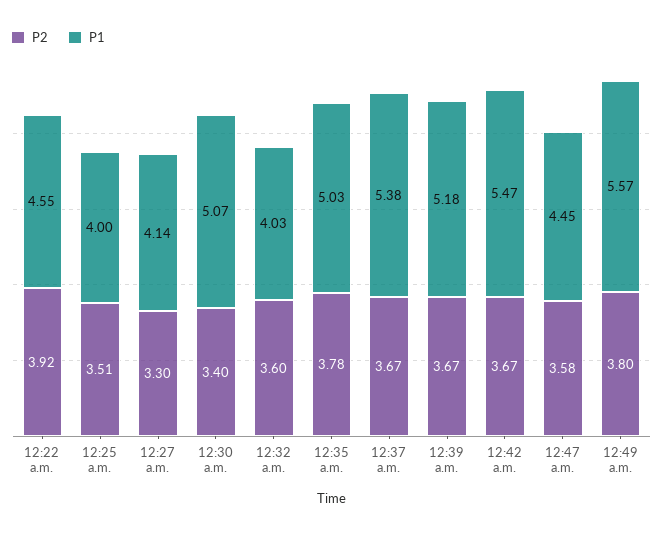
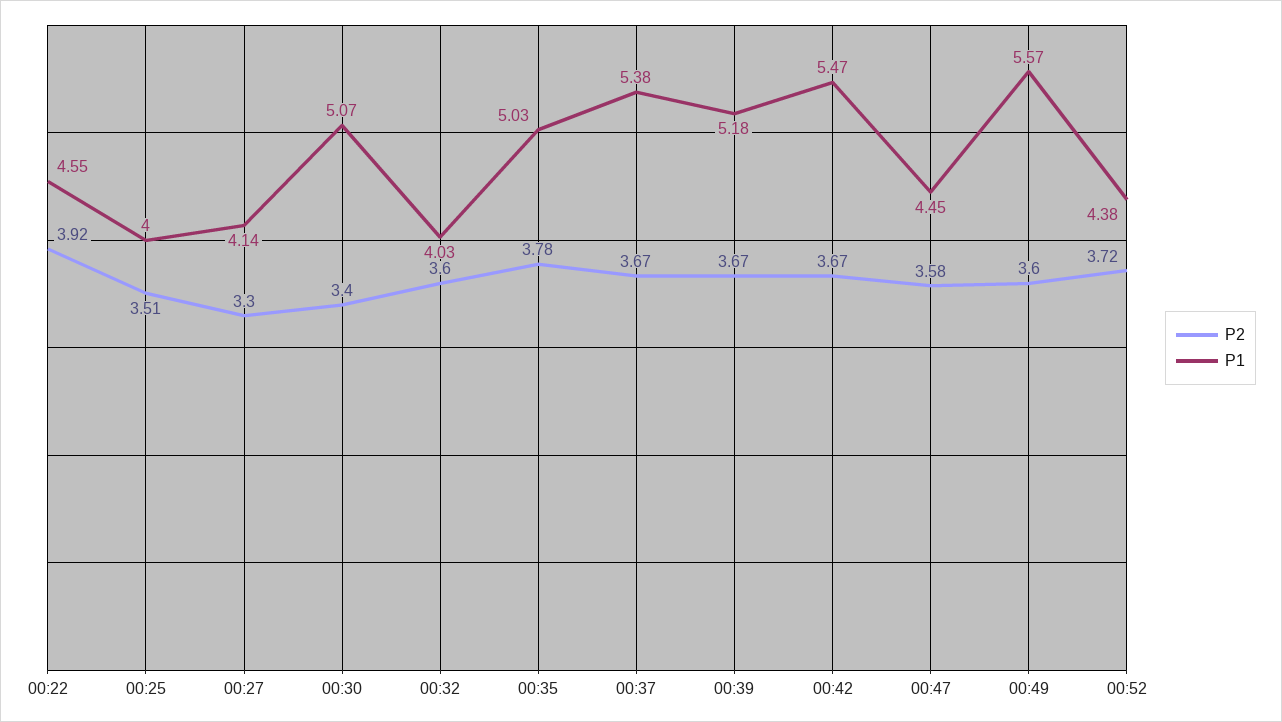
P2, 12:49 a.m.: 3.8 -> 3.6
P2, 00:52: none -> 3.72
P1, 00:52: none -> 4.38

